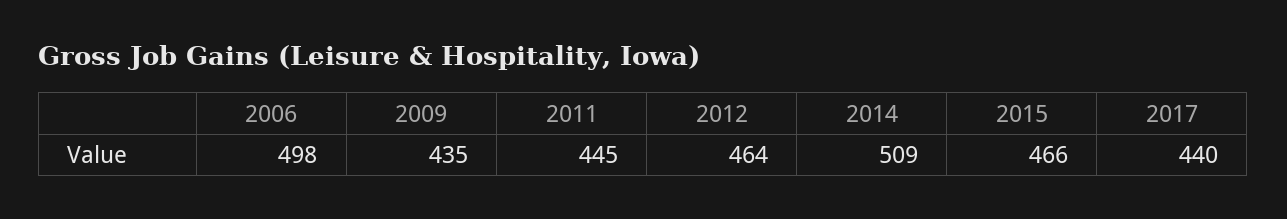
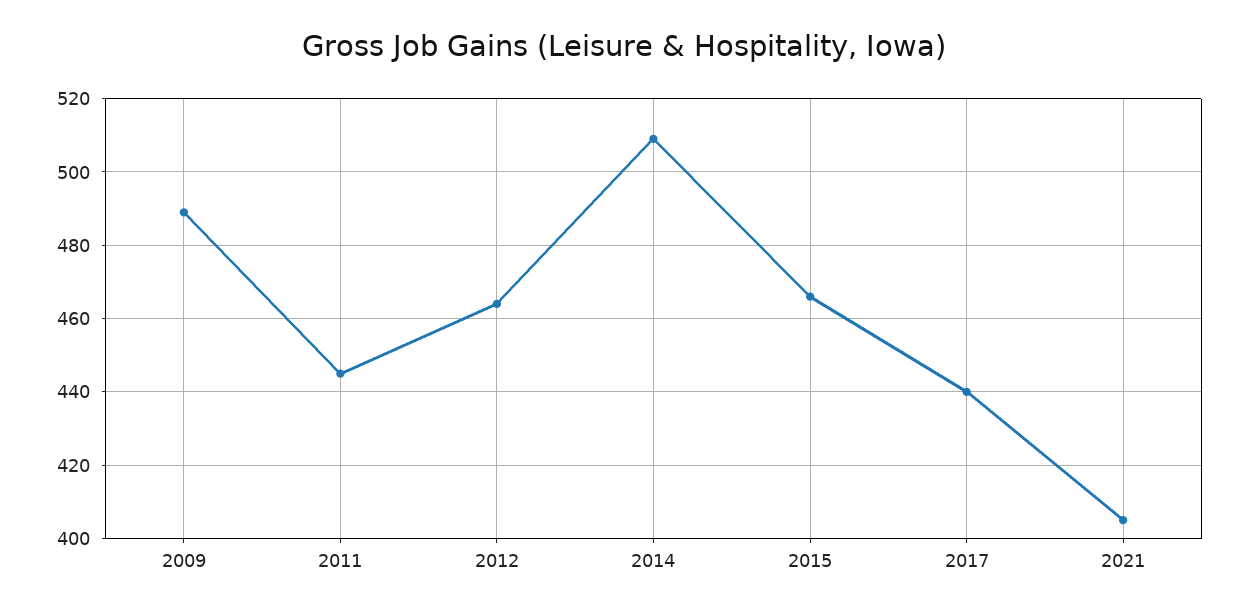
2006: 498 -> none
2009: 435 -> 490
2021: none -> 405

